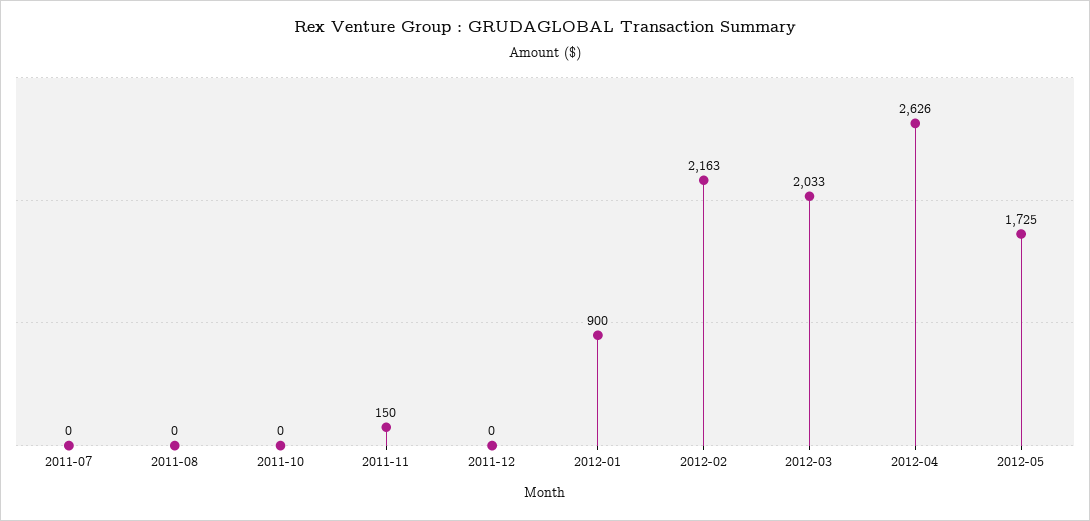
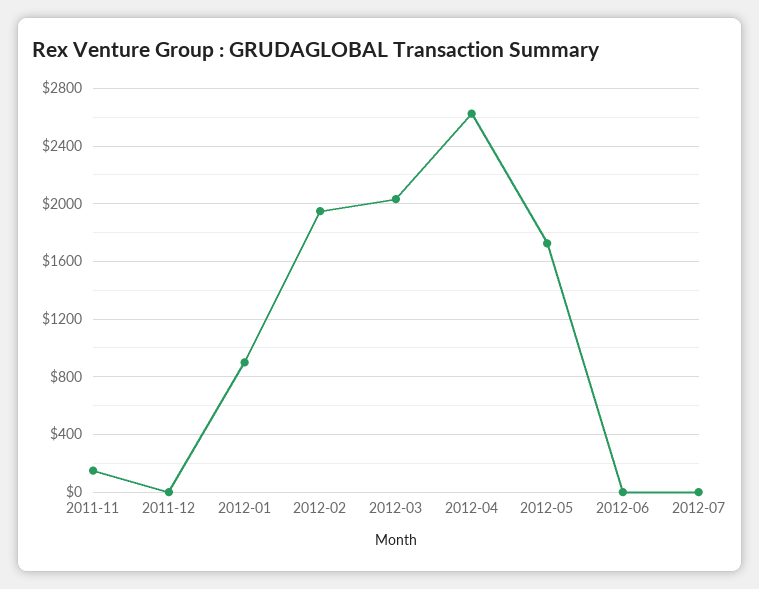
2011-07: 0 -> none
2011-08: 0 -> none
2011-10: 0 -> none
2012-02: 2163 -> 1950
2012-06: none -> 0
2012-07: none -> 0

